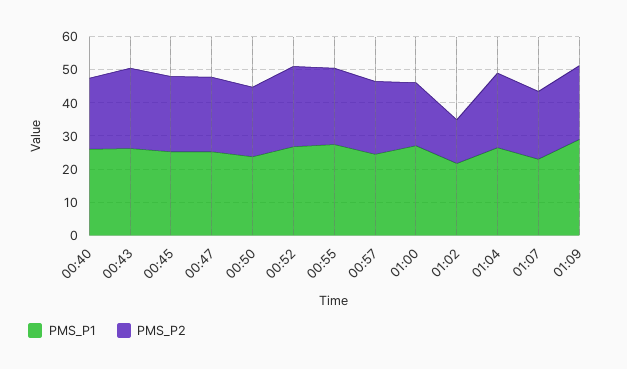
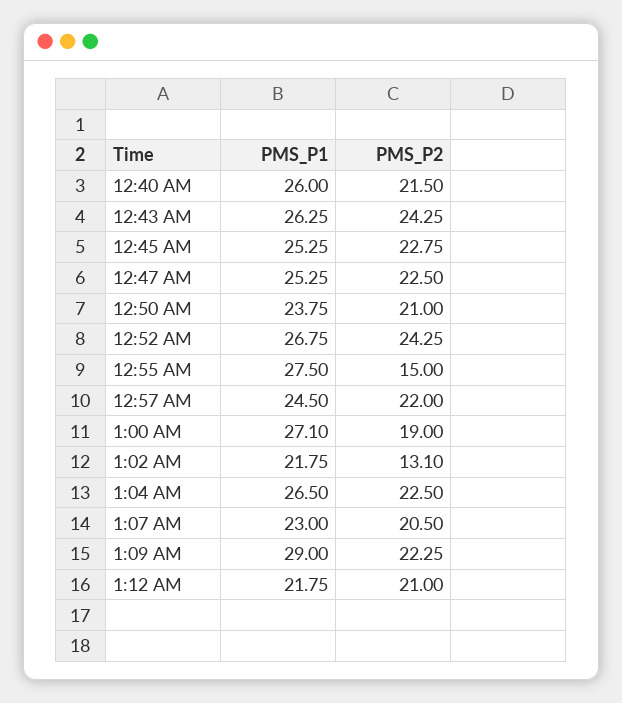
PMS_P2, 00:55: 22.5 -> 15
PMS_P1, 1:12 AM: none -> 21.75
PMS_P2, 1:12 AM: none -> 21

